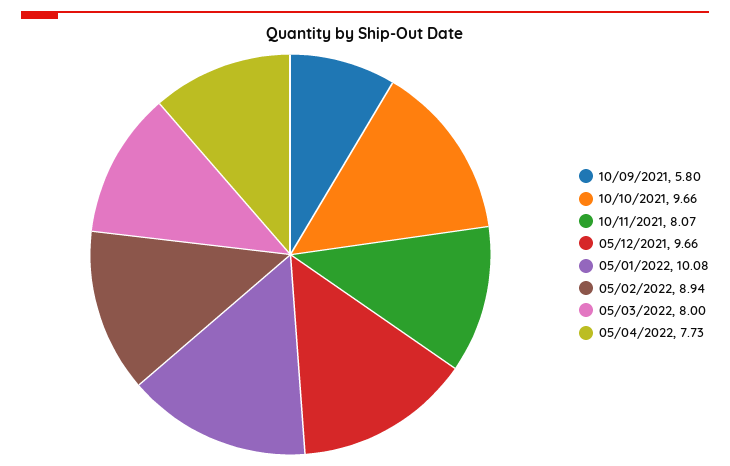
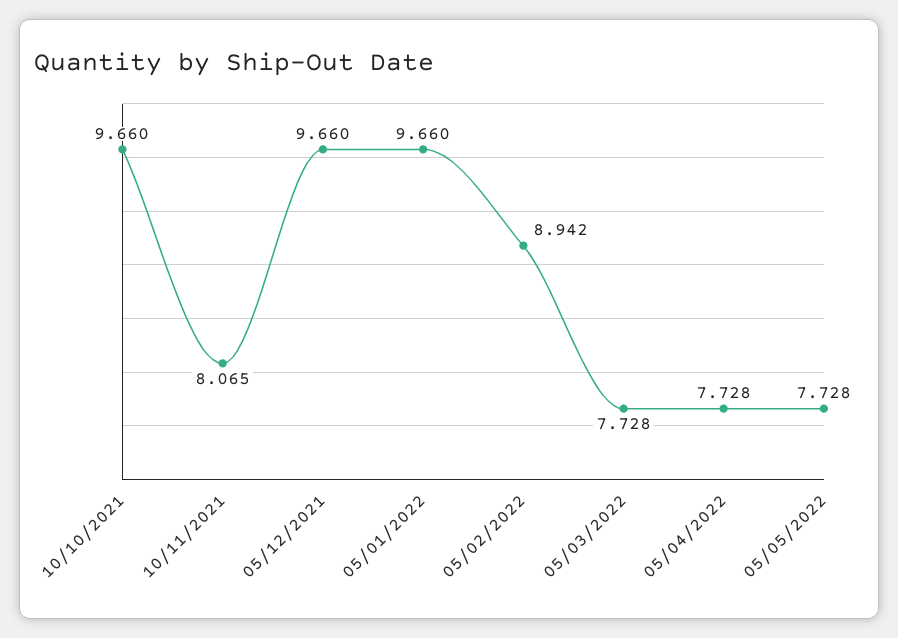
10/09/2021: 5.8 -> none
05/01/2022: 10.08 -> 9.66
05/03/2022: 8 -> 7.728
05/05/2022: none -> 7.728

